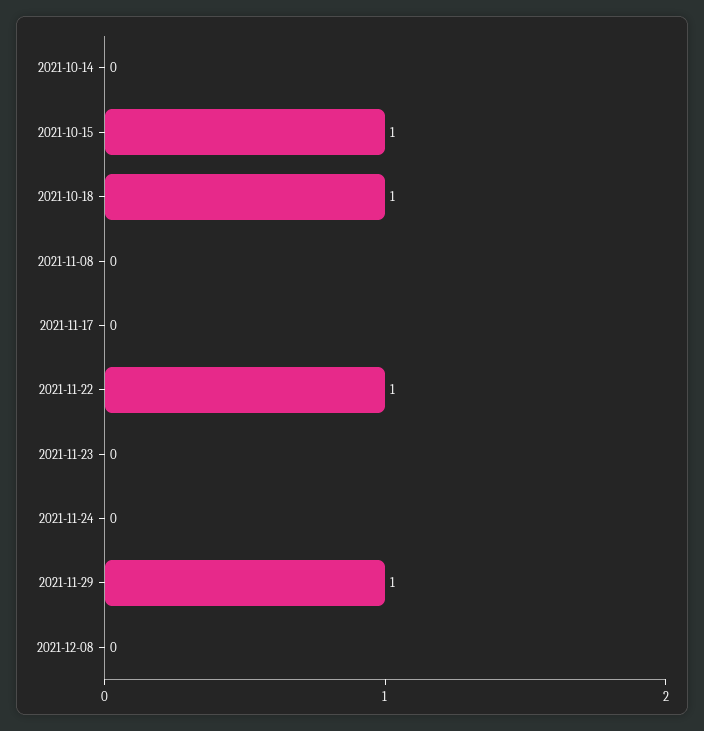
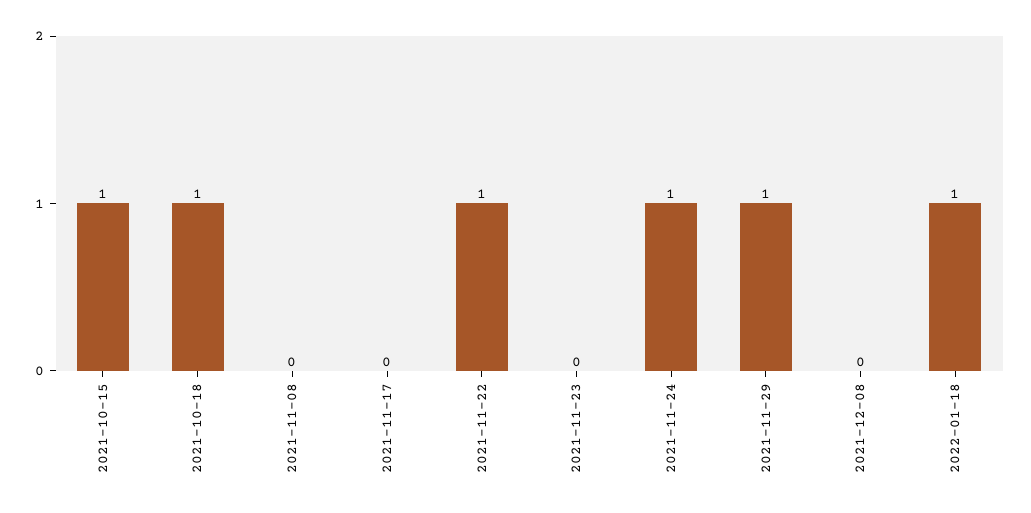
2021-10-14: 0 -> none
2021-11-24: 0 -> 1
2022-01-18: none -> 1

